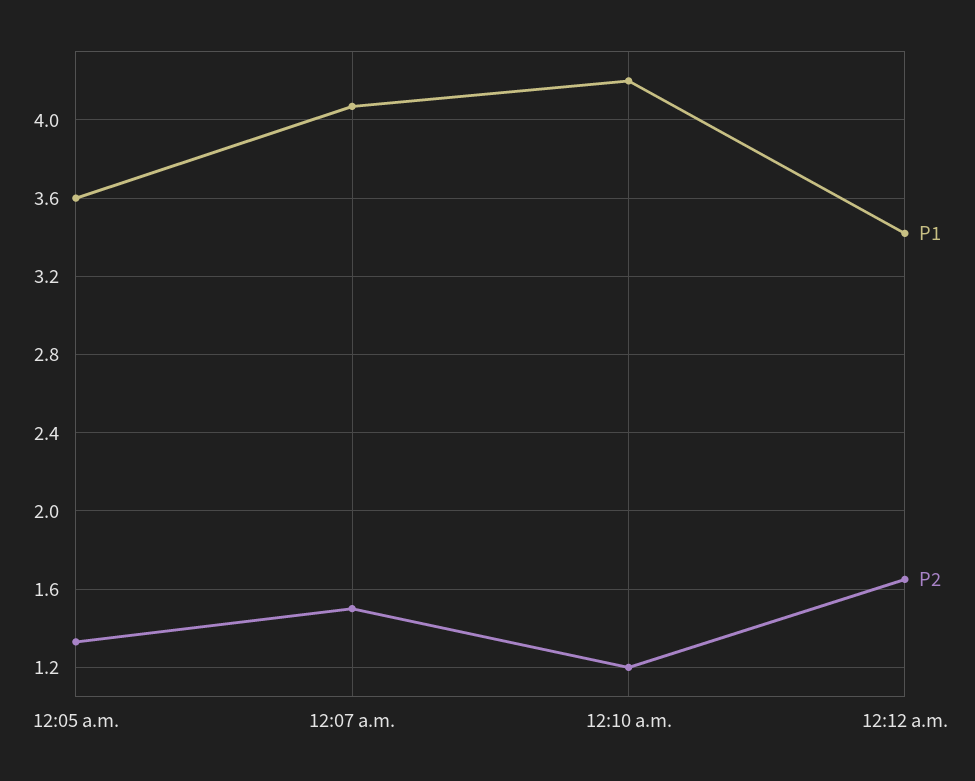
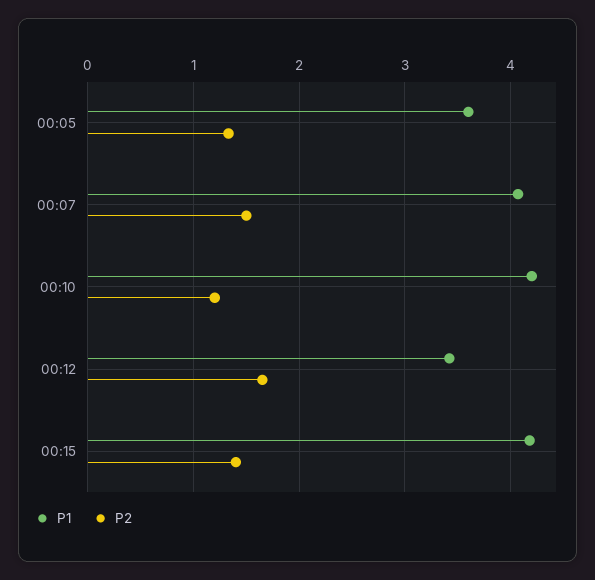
P1, 00:15: none -> 4.2
P2, 00:15: none -> 1.4

